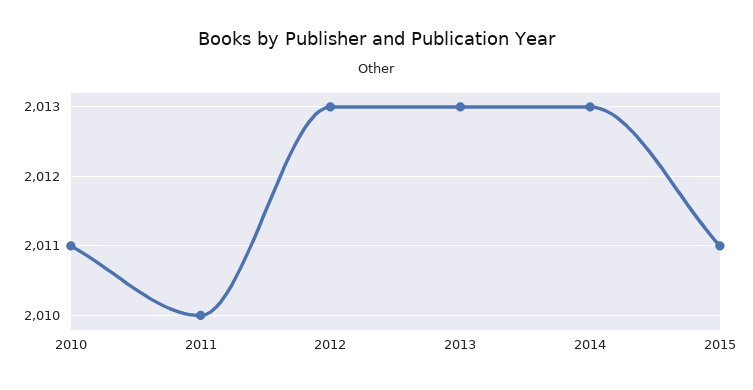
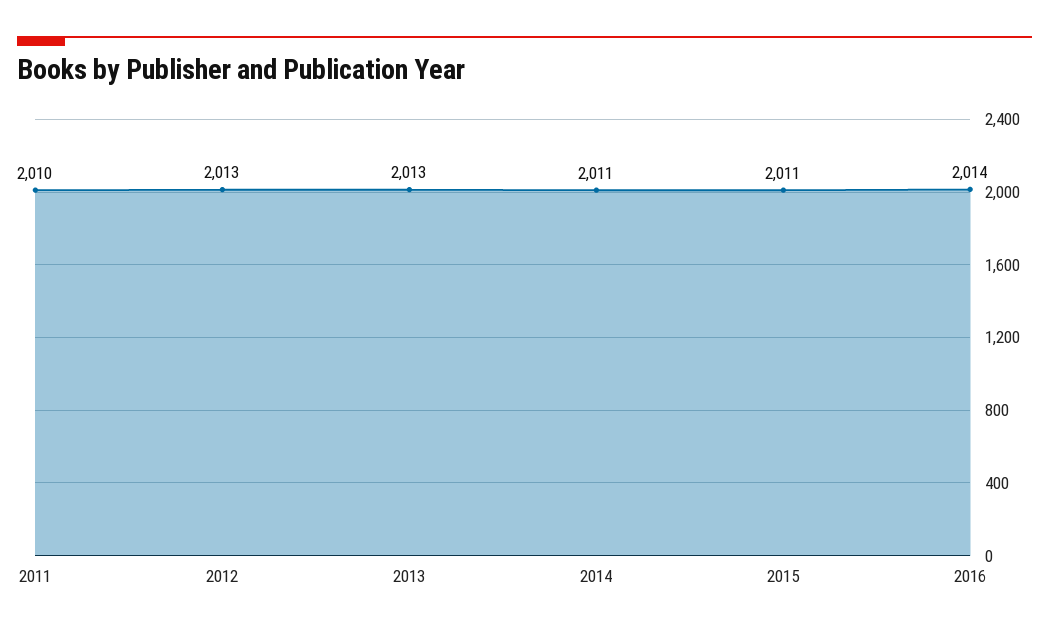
2010: 2011 -> none
2014: 2013 -> 2011
2016: none -> 2014

